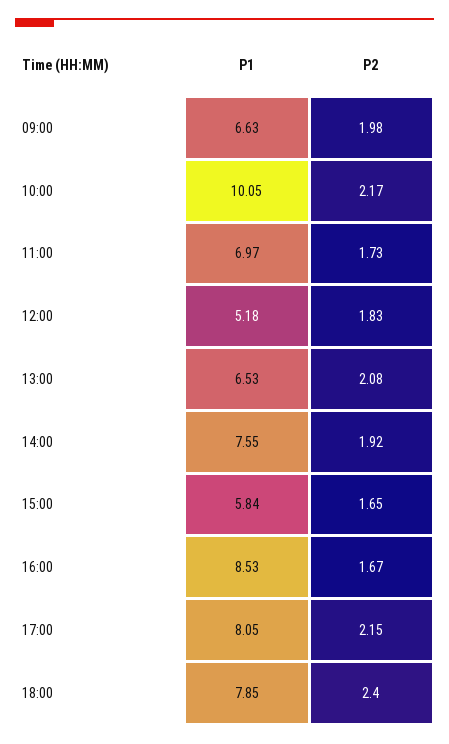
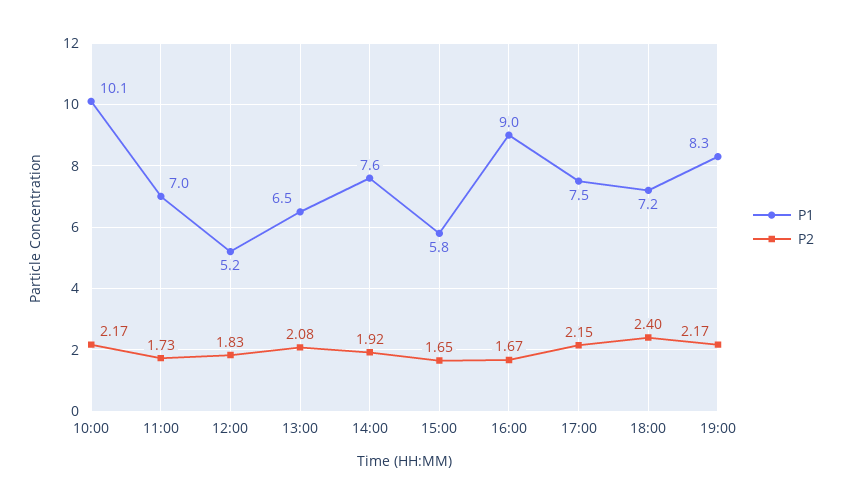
P1, 09:00: 6.63 -> none
P2, 09:00: 1.98 -> none
P1, 16:00: 8.53 -> 9
P1, 17:00: 8.05 -> 7.5
P1, 18:00: 7.85 -> 7.2
P1, 19:00: none -> 8.3
P2, 19:00: none -> 2.17

